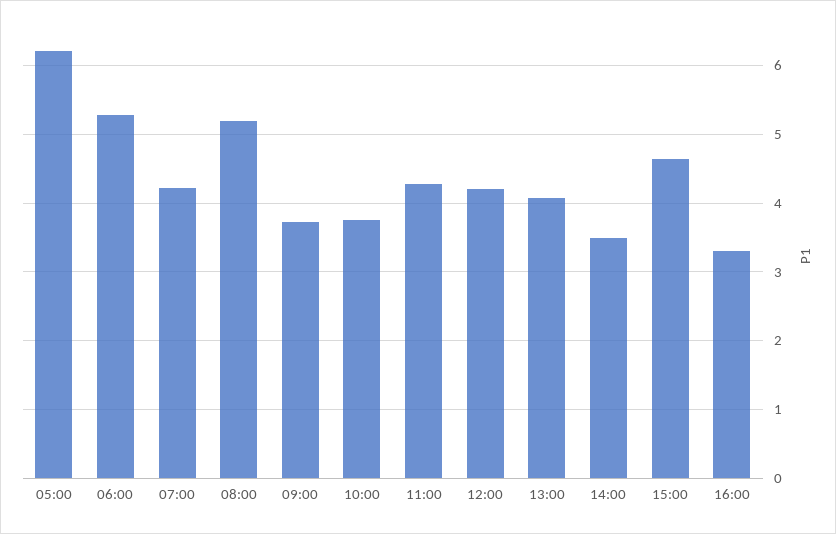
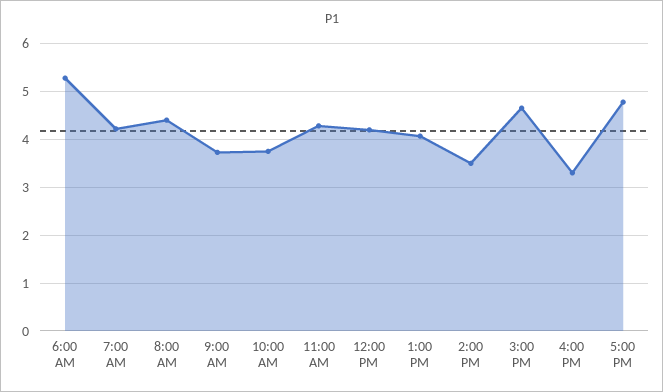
05:00: 6.2 -> none
08:00: 5.2 -> 4.4
5:00 PM: none -> 4.8

